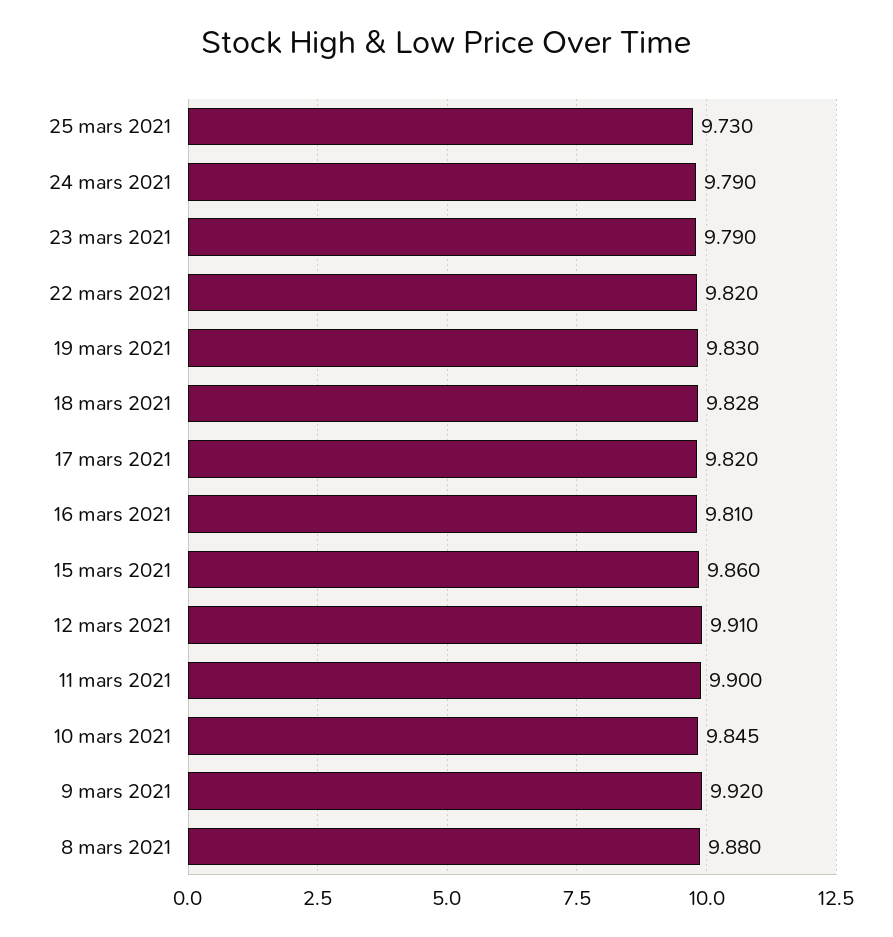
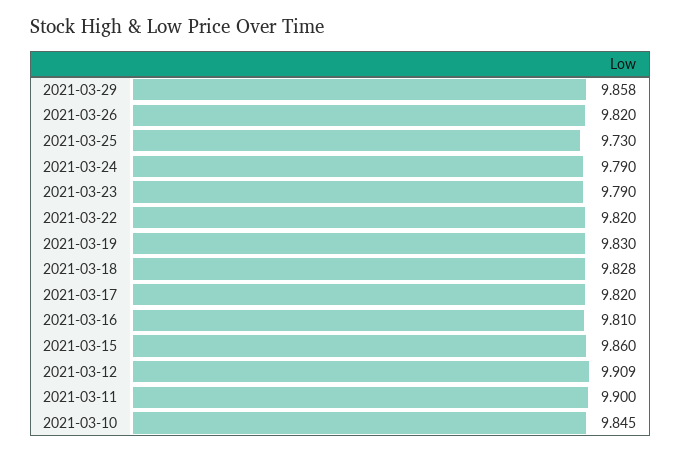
12 mars 2021: 9.91 -> 9.909
9 mars 2021: 9.92 -> none
8 mars 2021: 9.88 -> none
2021-03-29: none -> 9.858
2021-03-26: none -> 9.82

